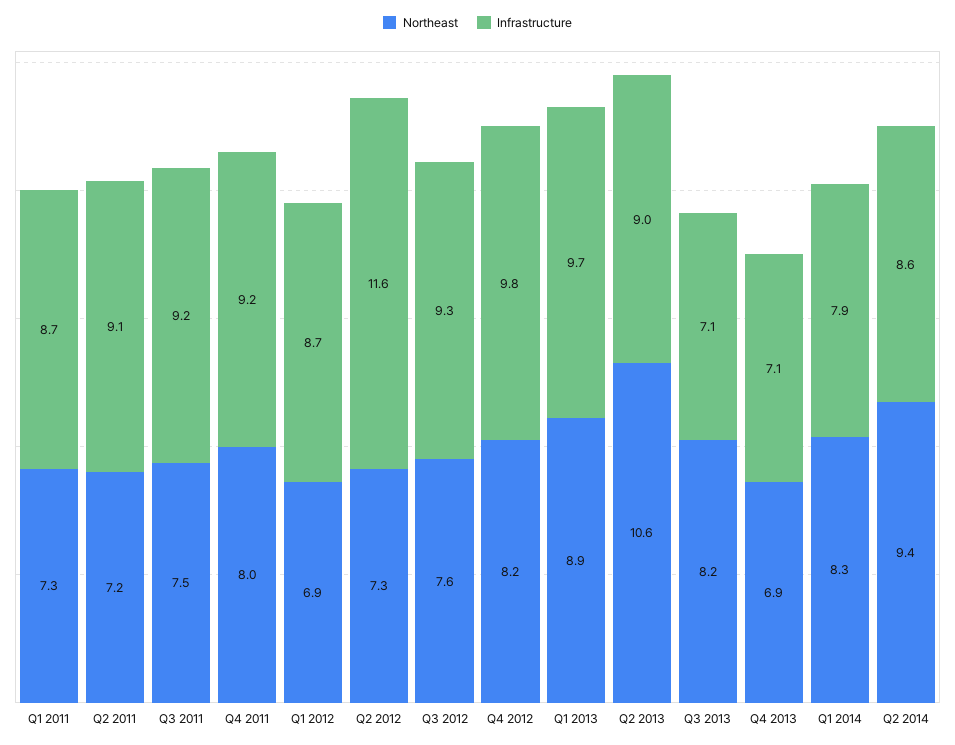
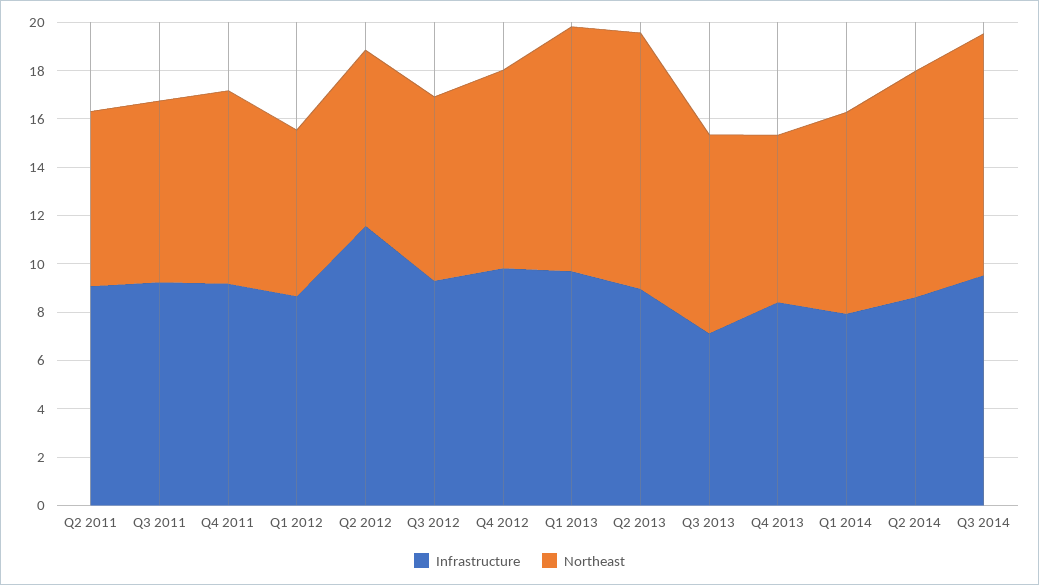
Northeast, Q1 2011: 7.3 -> none
Infrastructure, Q1 2011: 8.7 -> none
Northeast, Q1 2013: 8.9 -> 10
Infrastructure, Q4 2013: 7.1 -> 8.5
Infrastructure, Q3 2014: none -> 9.5
Northeast, Q3 2014: none -> 10

